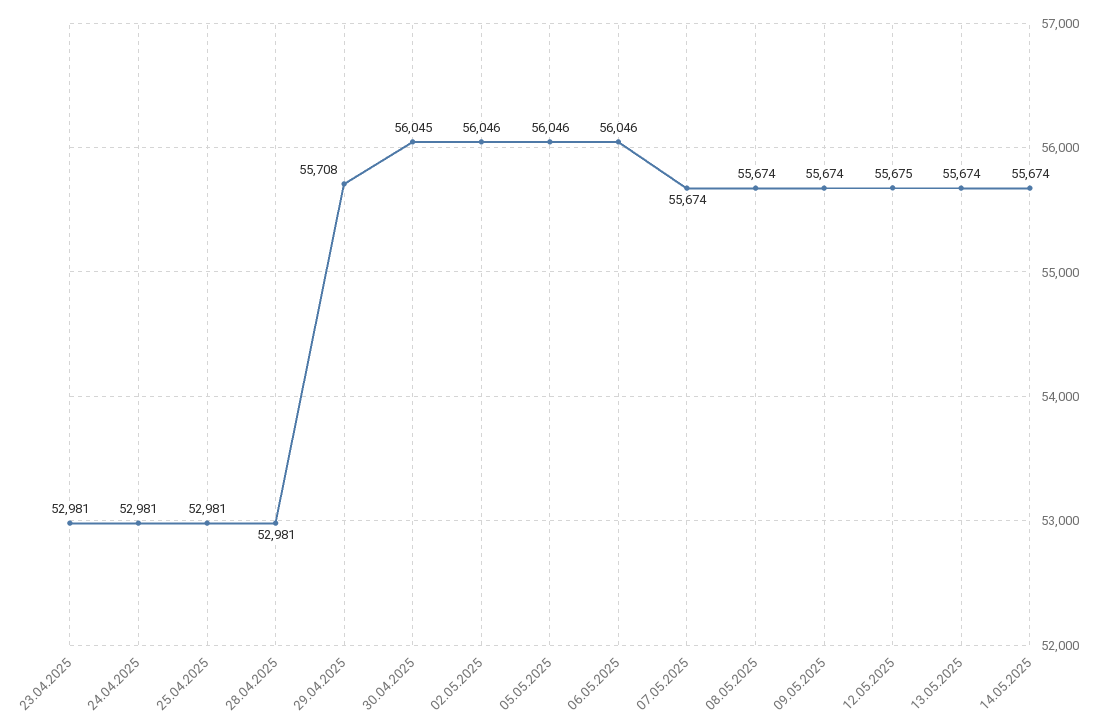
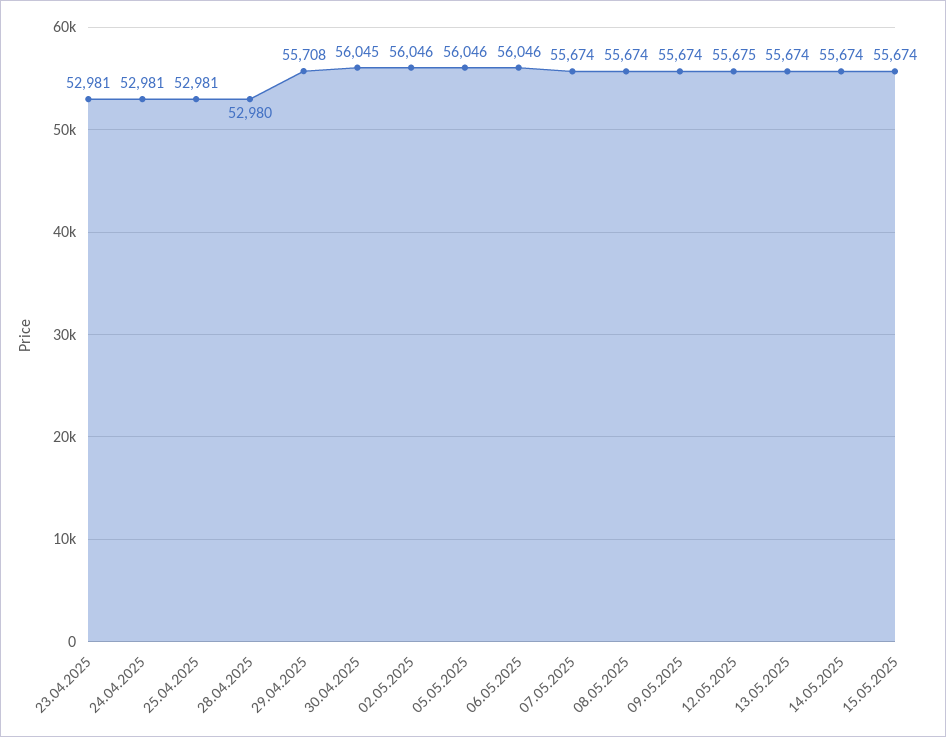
28.04.2025: 52981 -> 52980
15.05.2025: none -> 55674

